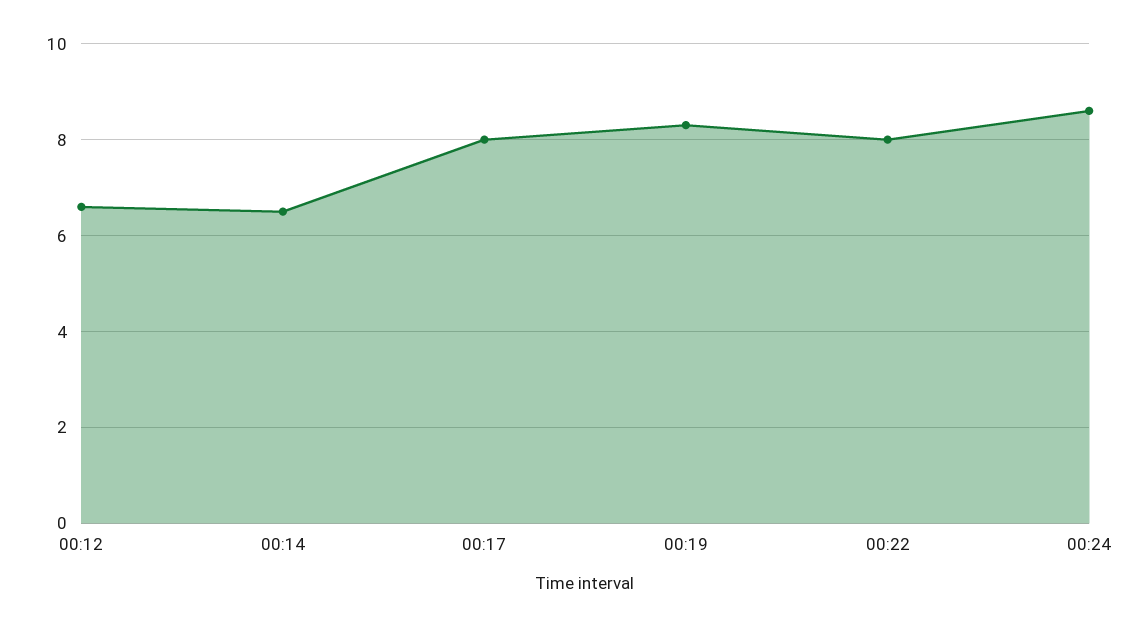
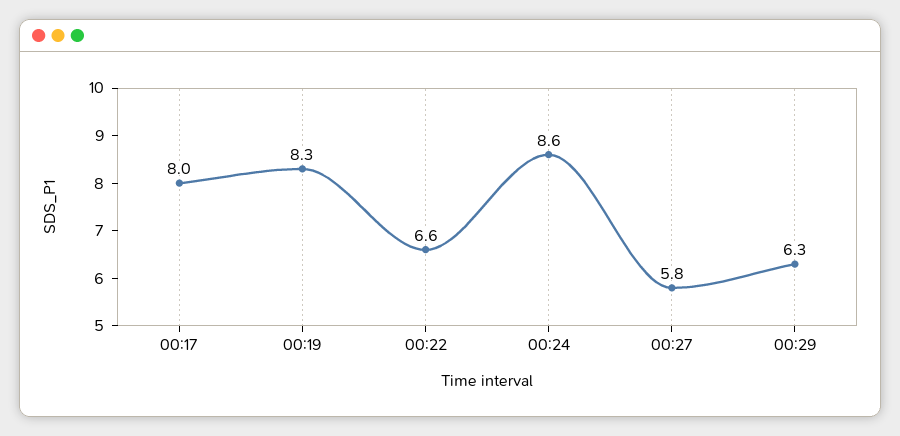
00:12: 6.5 -> none
00:14: 6.5 -> none
00:22: 8 -> 6.6
00:27: none -> 5.8
00:29: none -> 6.3

